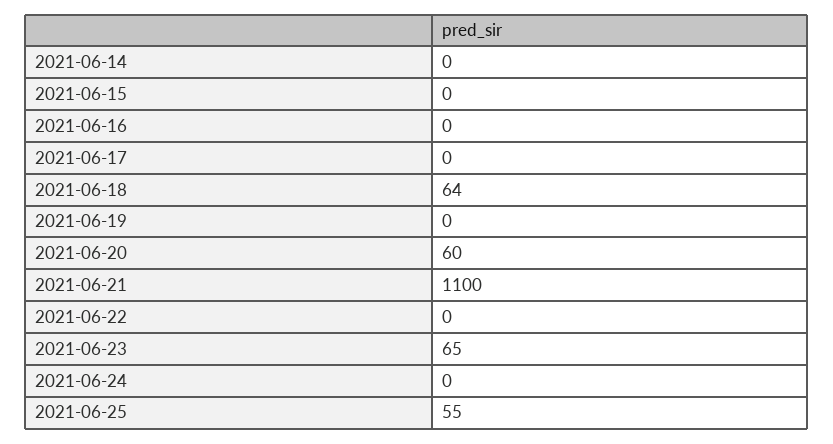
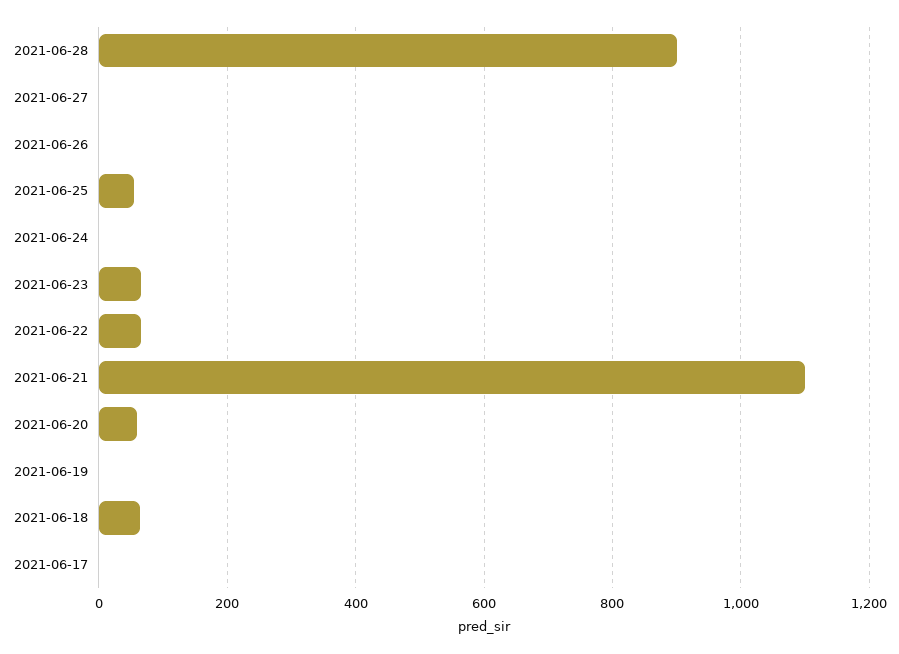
2021-06-14: 0 -> none
2021-06-15: 0 -> none
2021-06-16: 0 -> none
2021-06-22: 0 -> 60
2021-06-28: none -> 900
2021-06-27: none -> 0
2021-06-26: none -> 0

